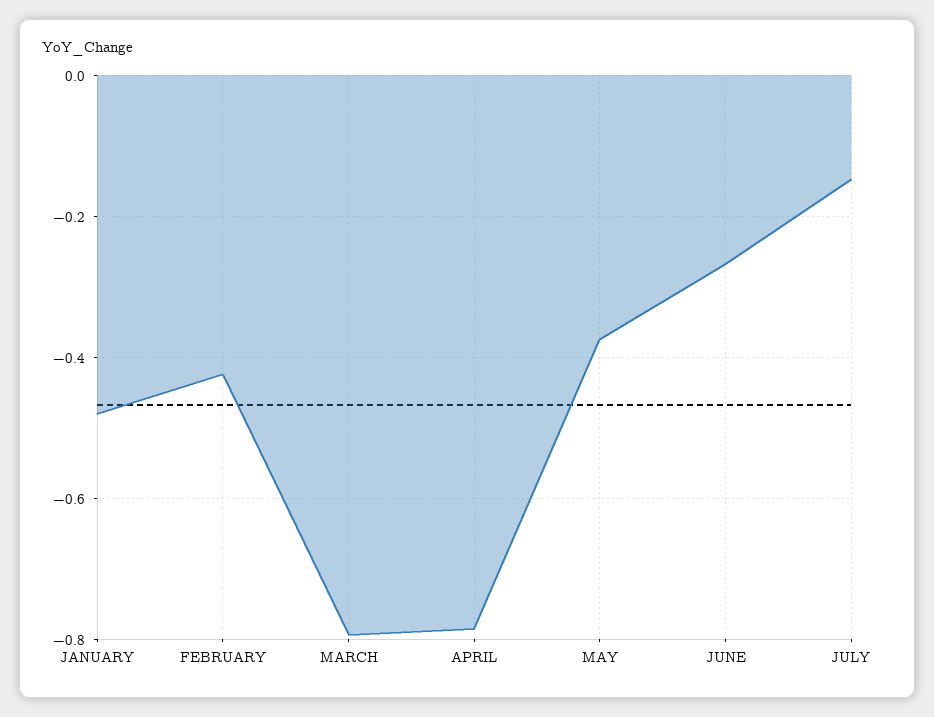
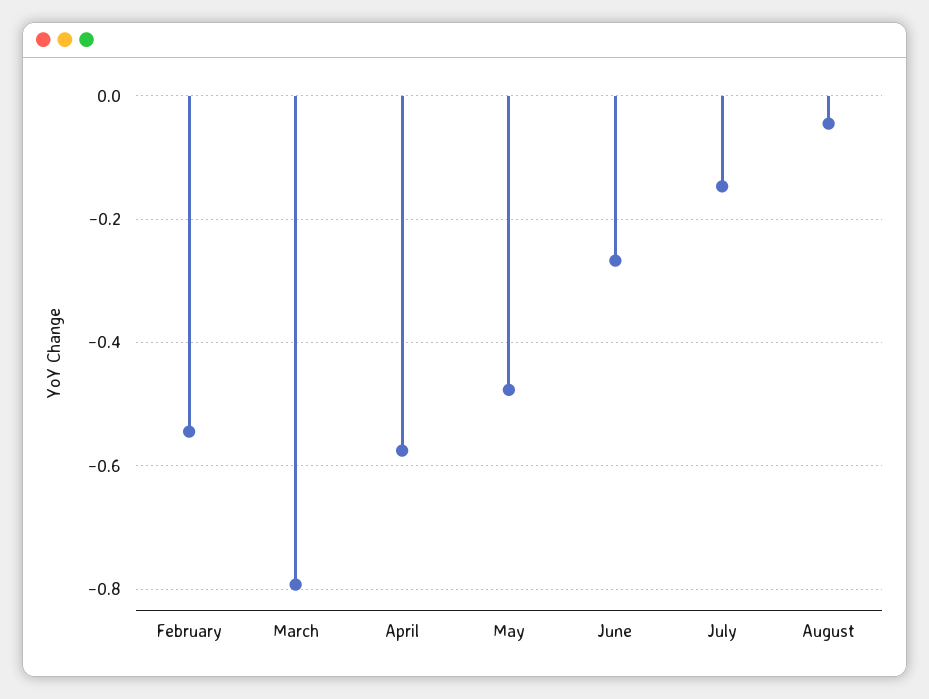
JANUARY: -0.48 -> none
FEBRUARY: -0.42 -> -0.54
APRIL: -0.78 -> -0.58
MAY: -0.38 -> -0.48
August: none -> -0.04

